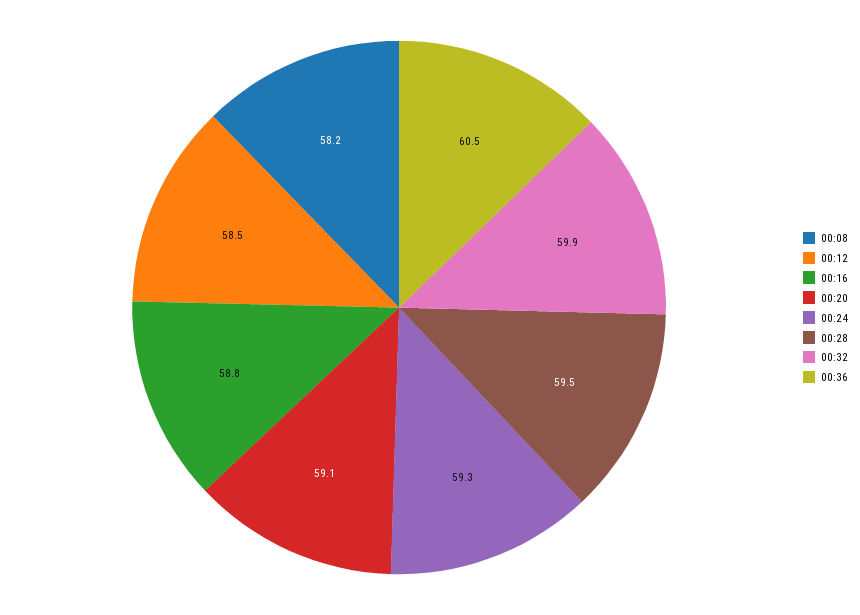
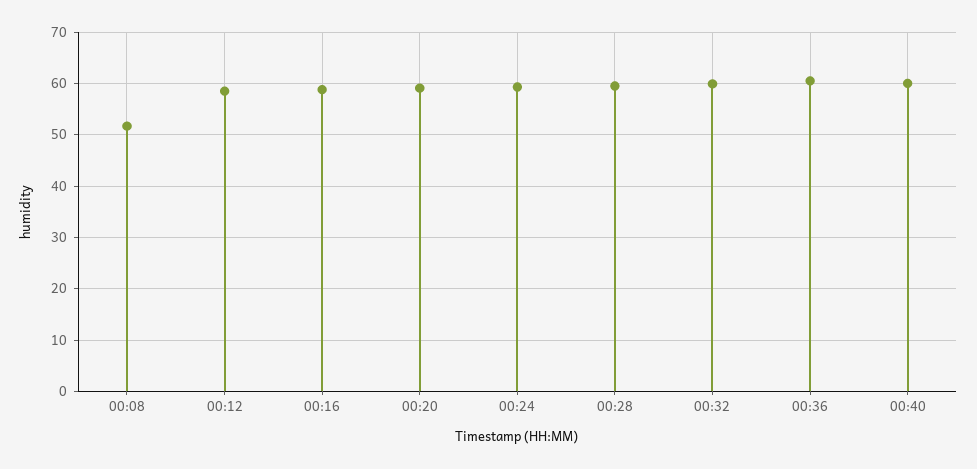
00:08: 58.2 -> 52
00:40: none -> 60

